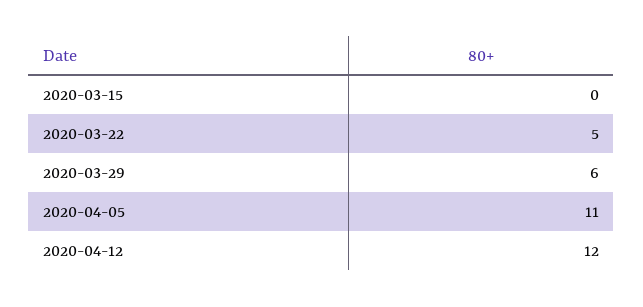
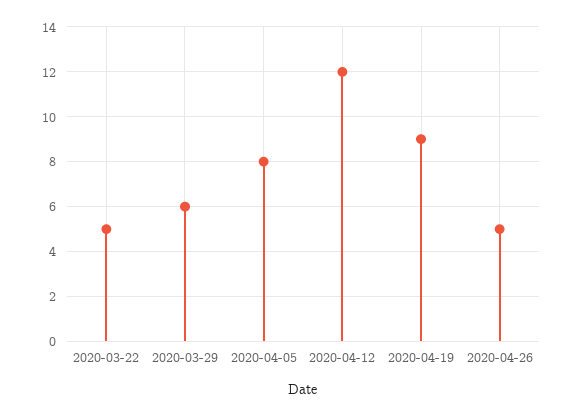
2020-03-15: 0 -> none
2020-04-05: 11 -> 8
2020-04-19: none -> 9
2020-04-26: none -> 5

